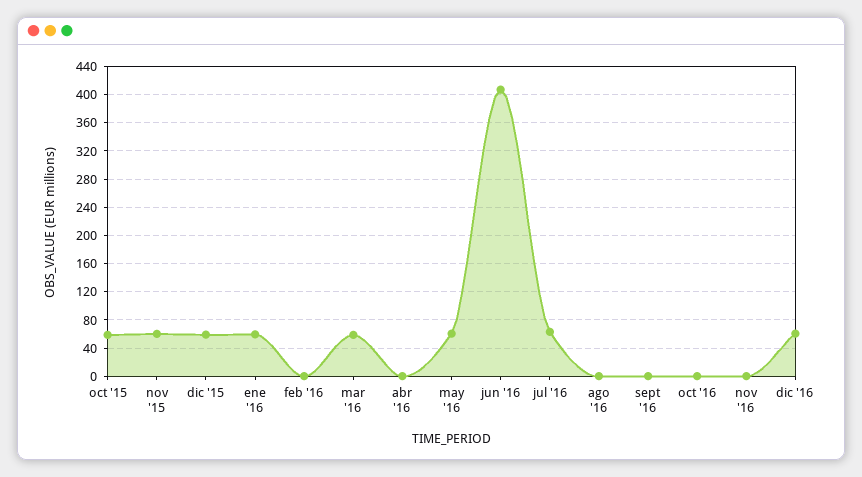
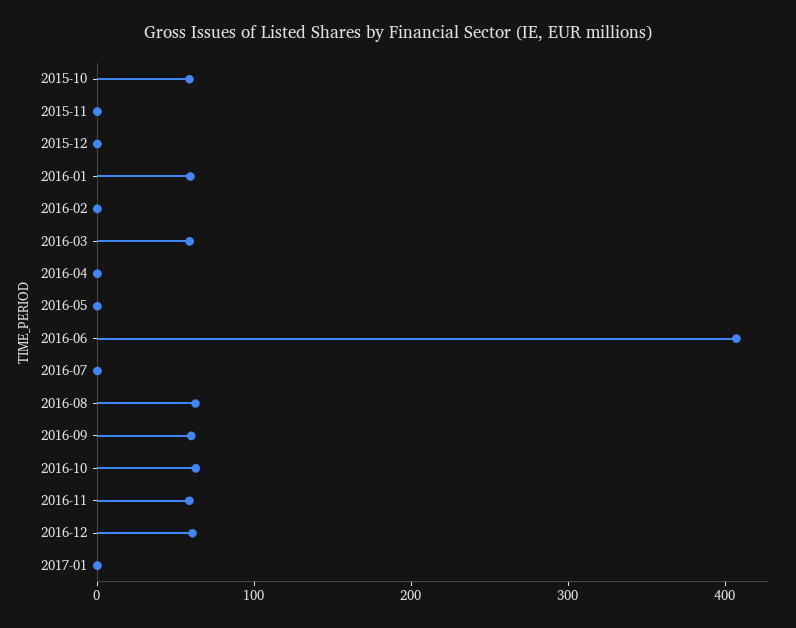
nov '15: 60 -> 0
dic '15: 60 -> 0
may '16: 60 -> 0
jul '16: 60 -> 0
ago '16: 0 -> 60
sept '16: 0 -> 60
oct '16: 0 -> 60
nov '16: 0 -> 60
2017-01: none -> 0

